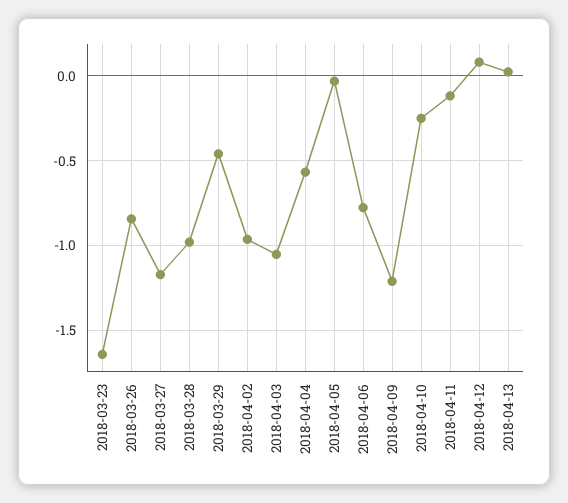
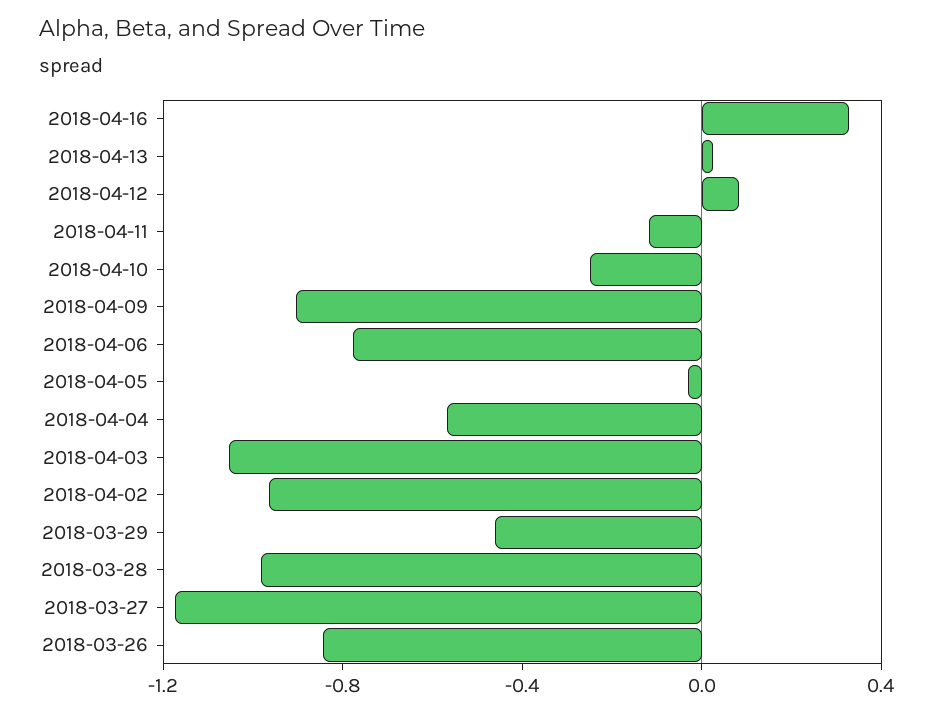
2018-03-23: -1.65 -> none
2018-04-09: -1.2 -> -0.9
2018-04-16: none -> 0.3

